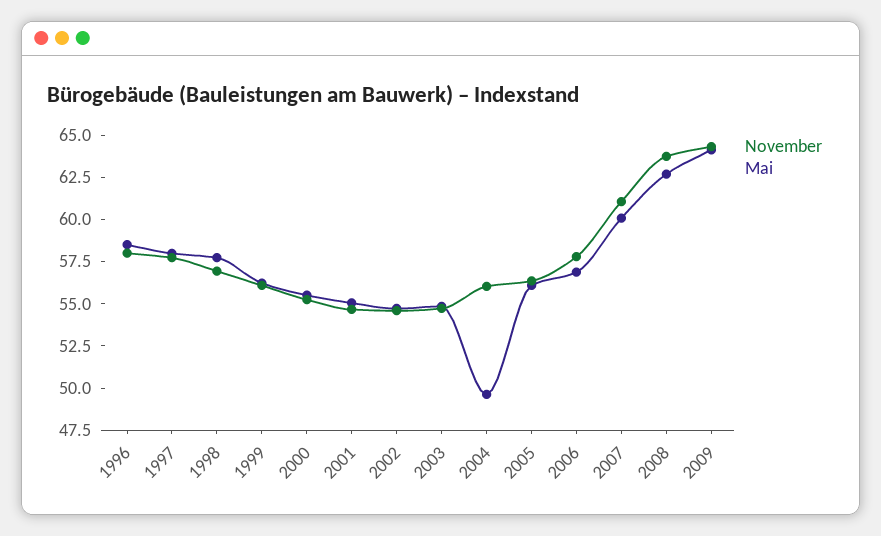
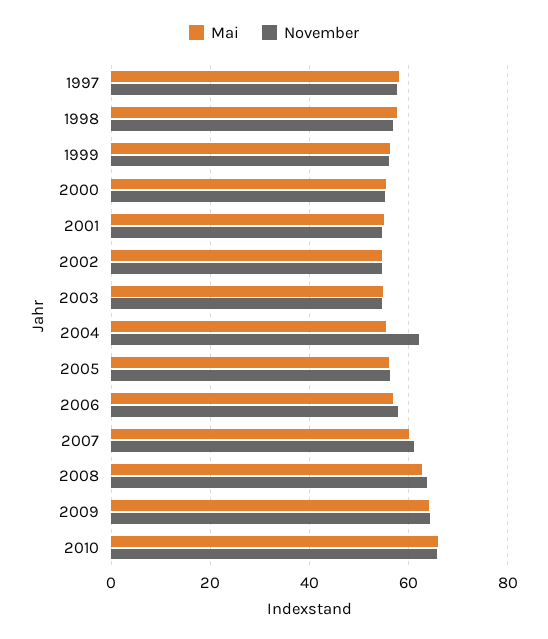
November, 1996: 58 -> none
Mai, 1996: 58.5 -> none
November, 2004: 56 -> 62
Mai, 2004: 49.5 -> 56
Mai, 2010: none -> 66
November, 2010: none -> 66

